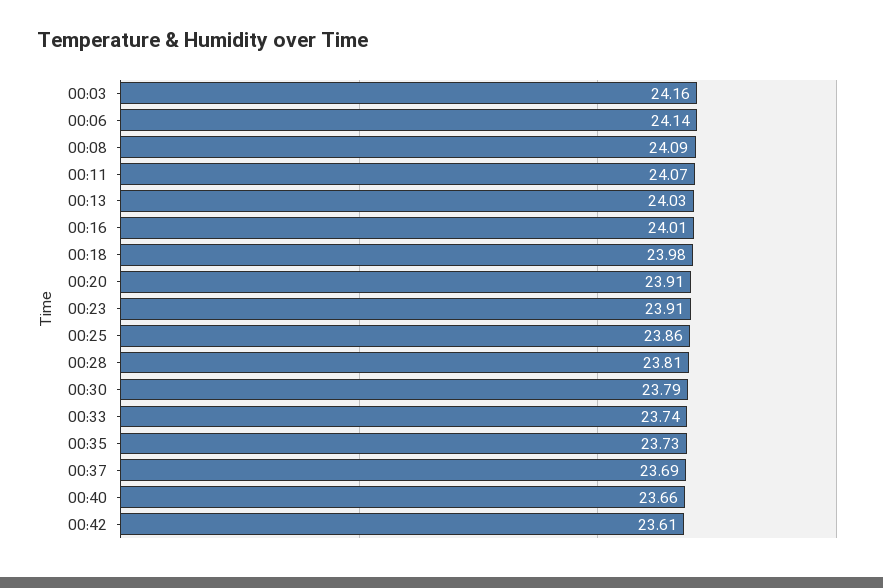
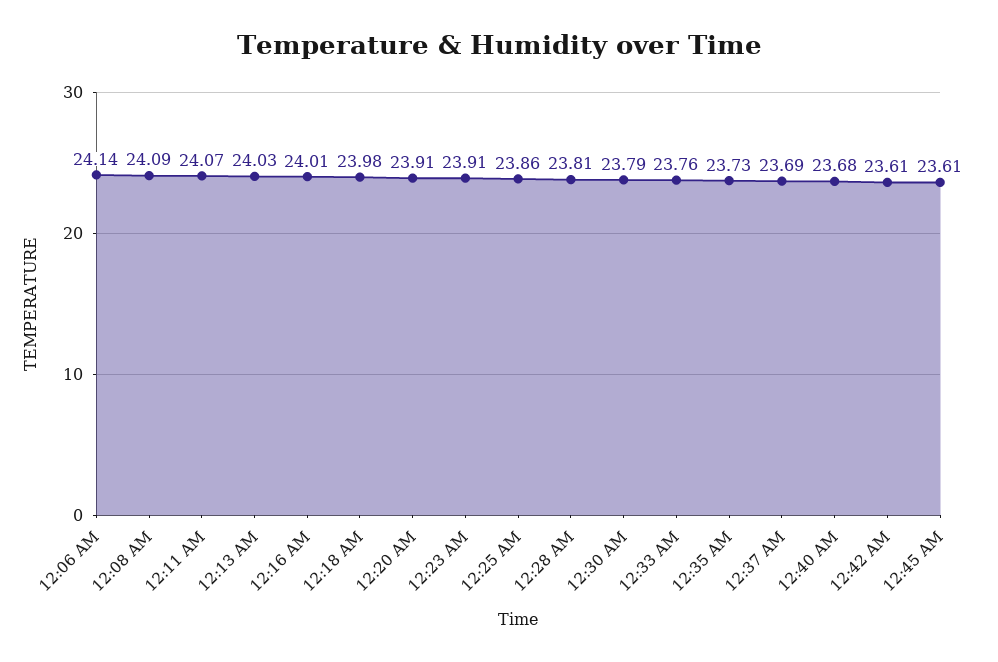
00:03: 24.16 -> none
00:33: 23.74 -> 23.76
00:40: 23.66 -> 23.68
12:45 AM: none -> 23.61

